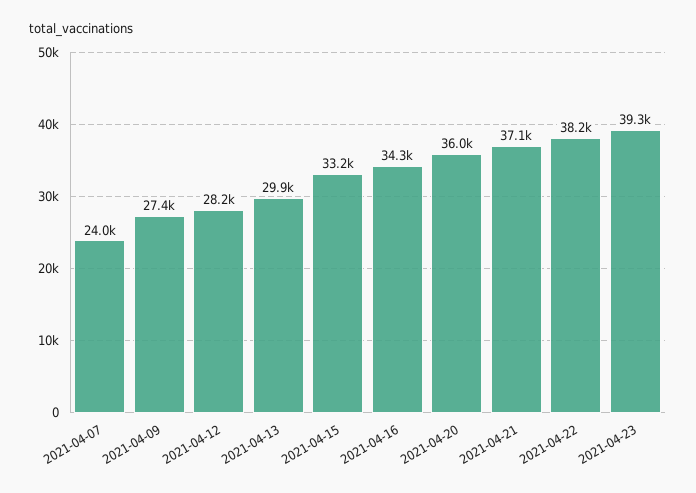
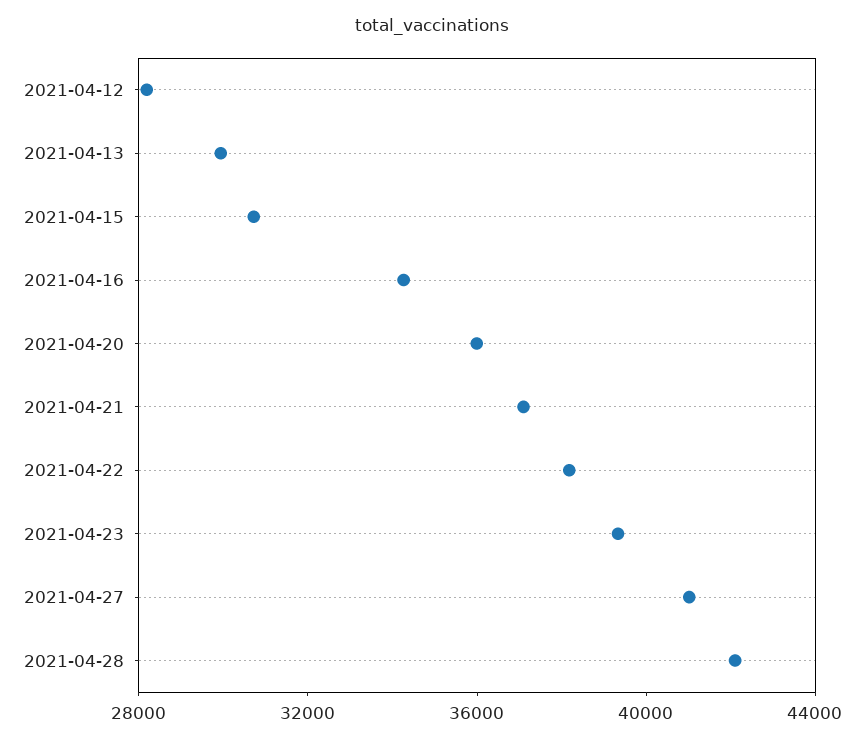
2021-04-07: 24000 -> none
2021-04-09: 27400 -> none
2021-04-15: 33200 -> 31000
2021-04-27: none -> 41000
2021-04-28: none -> 42000

